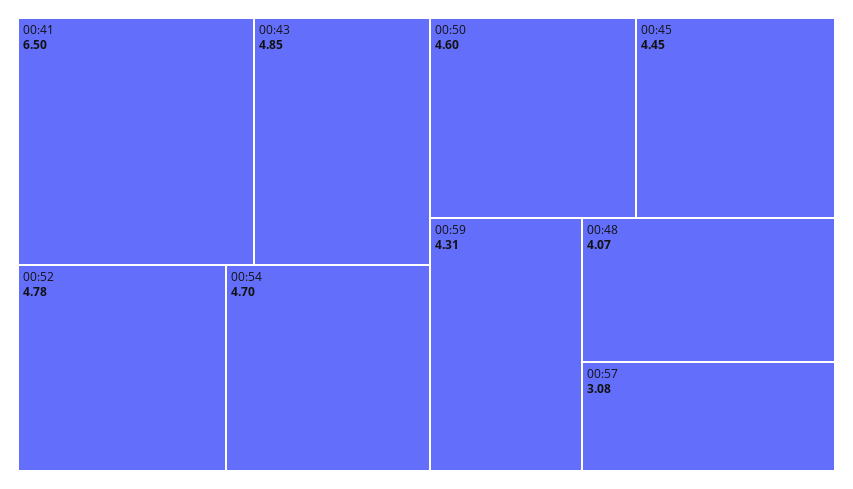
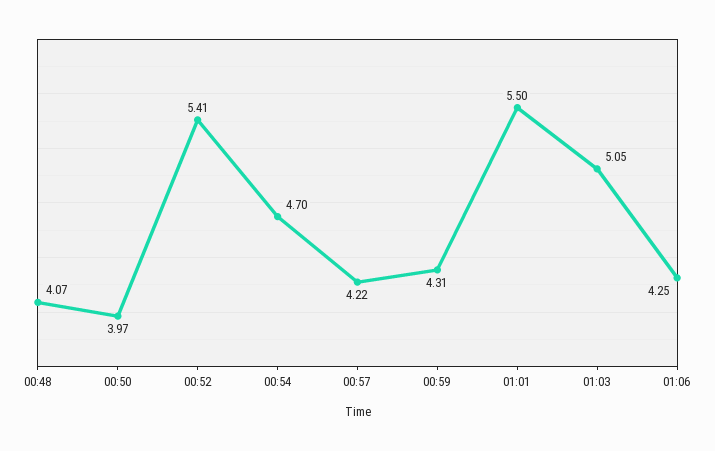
00:41: 6.5 -> none
00:43: 4.85 -> none
00:52: 4.78 -> 5.41
00:50: 4.6 -> 3.97
00:45: 4.45 -> none
00:57: 3.08 -> 4.22
01:01: none -> 5.5
01:03: none -> 5.05
01:06: none -> 4.25

